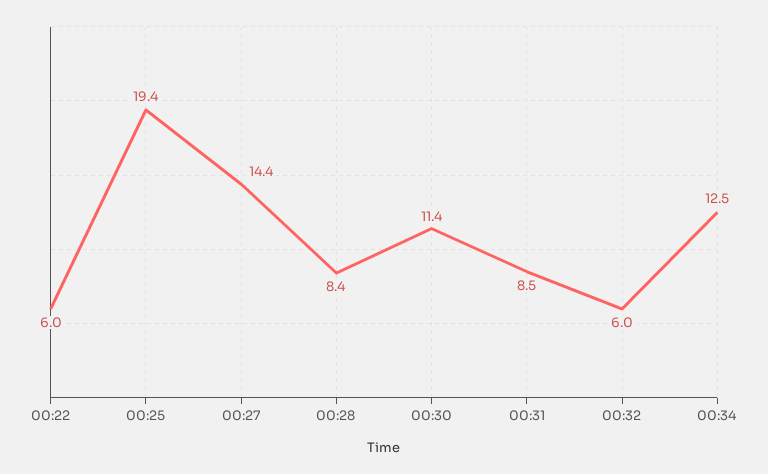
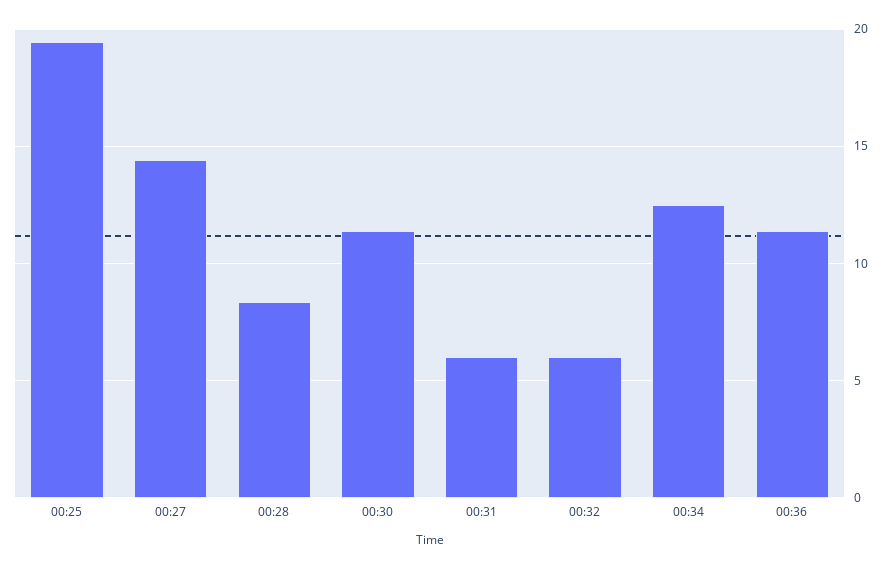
00:22: 6 -> none
00:31: 8.5 -> 6
00:36: none -> 11.5

